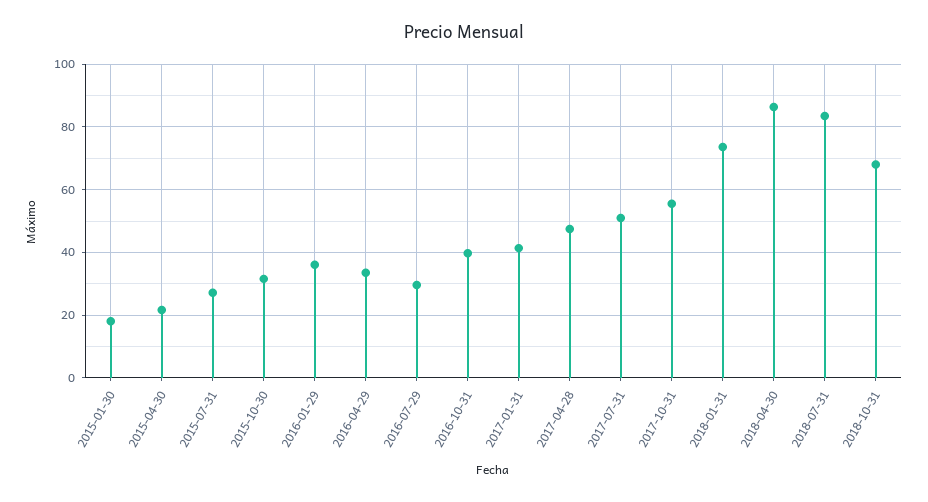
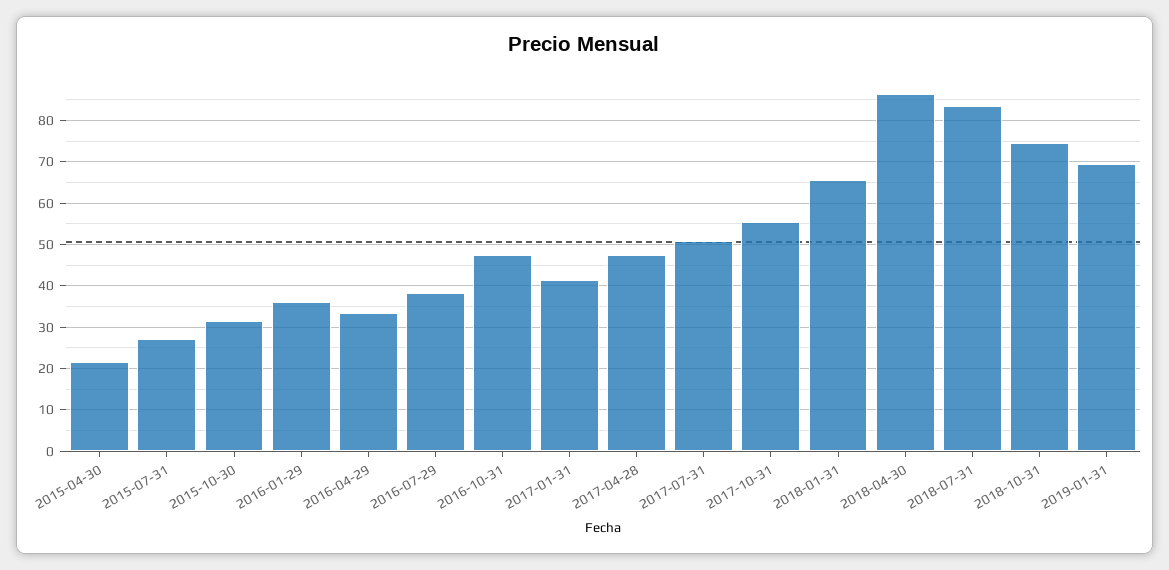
2015-01-30: 18 -> none
2016-07-29: 30 -> 38
2016-10-31: 40 -> 48
2018-01-31: 74 -> 66
2018-10-31: 68 -> 74
2019-01-31: none -> 70

